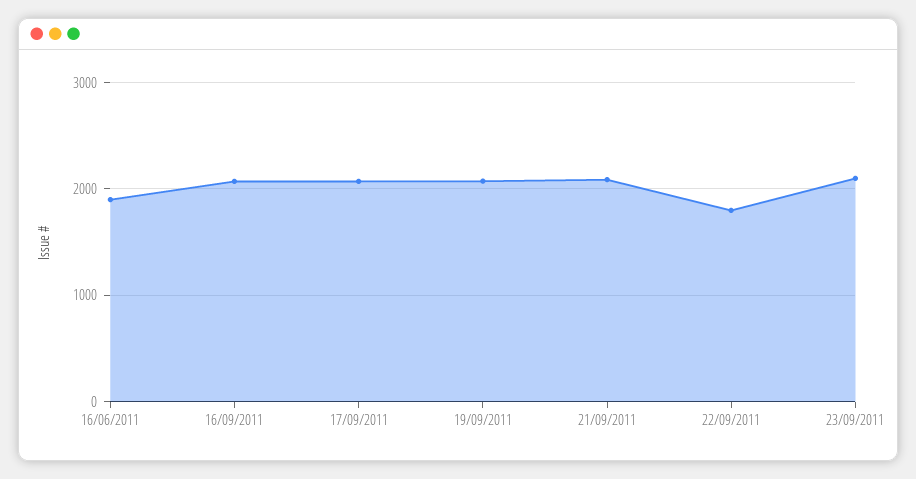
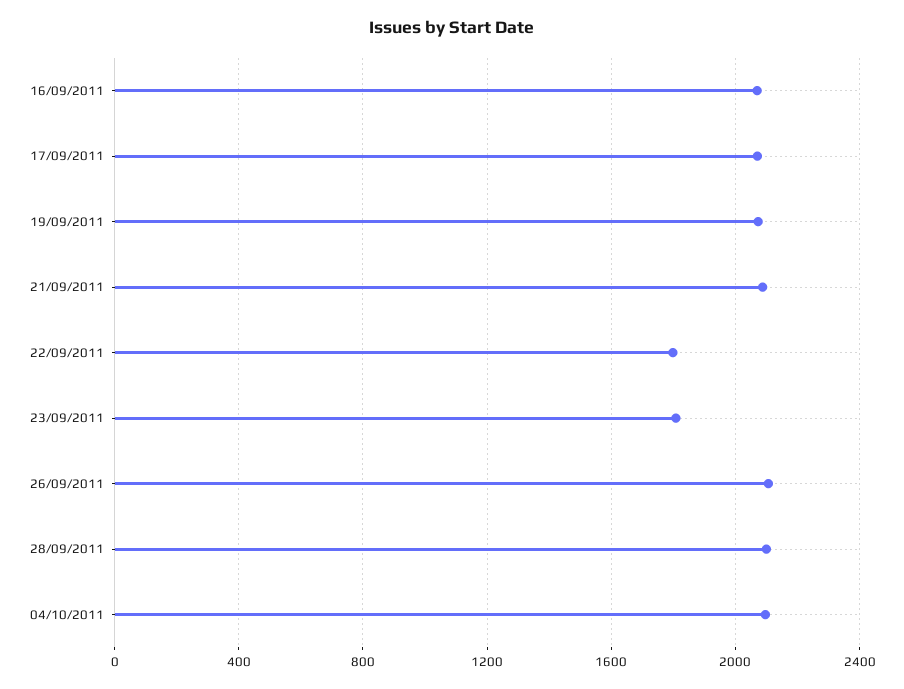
16/06/2011: 1900 -> none
23/09/2011: 2100 -> 1800
26/09/2011: none -> 2100
28/09/2011: none -> 2100
04/10/2011: none -> 2100

